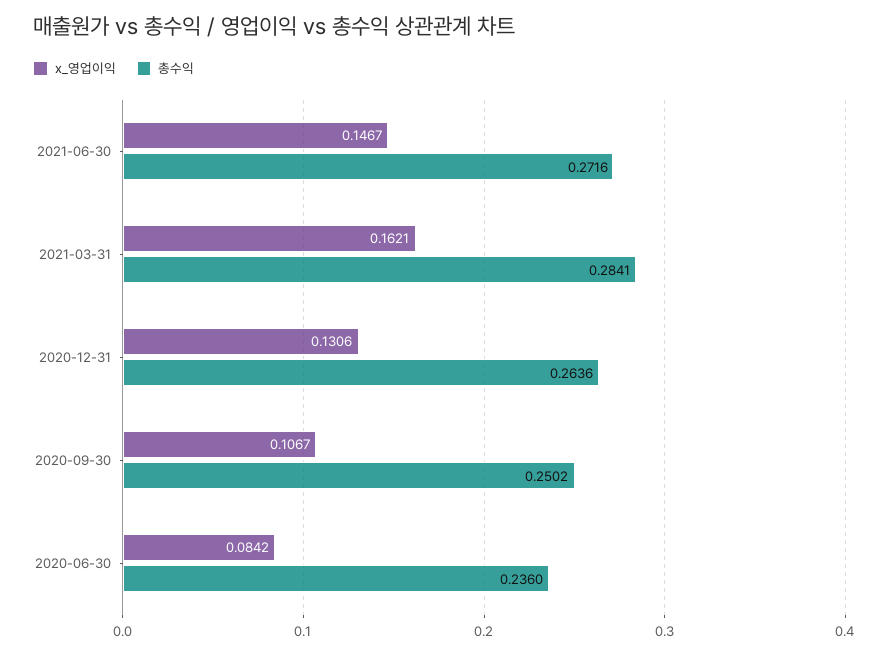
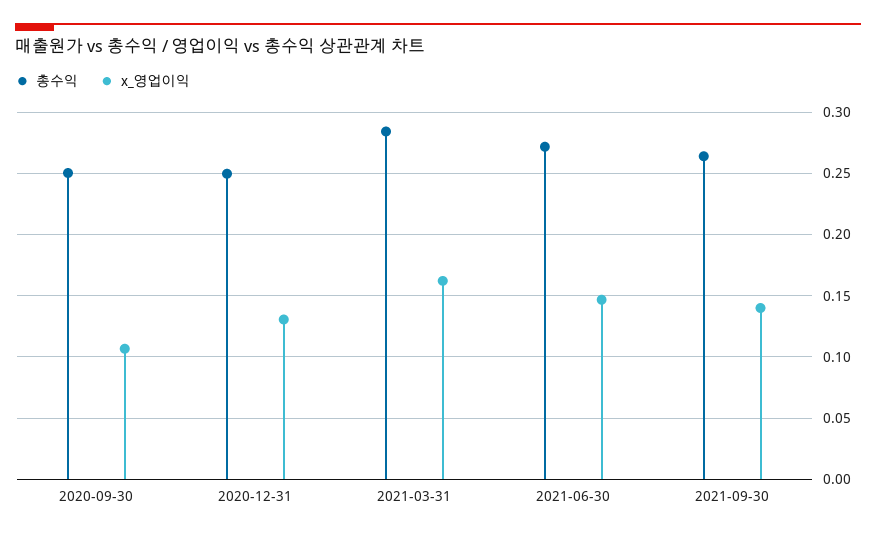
총수익, 2020-12-31: 0.2636 -> 0.25
x_영업이익, 2020-06-30: 0.0842 -> none
총수익, 2020-06-30: 0.236 -> none
총수익, 2021-09-30: none -> 0.265
x_영업이익, 2021-09-30: none -> 0.14

